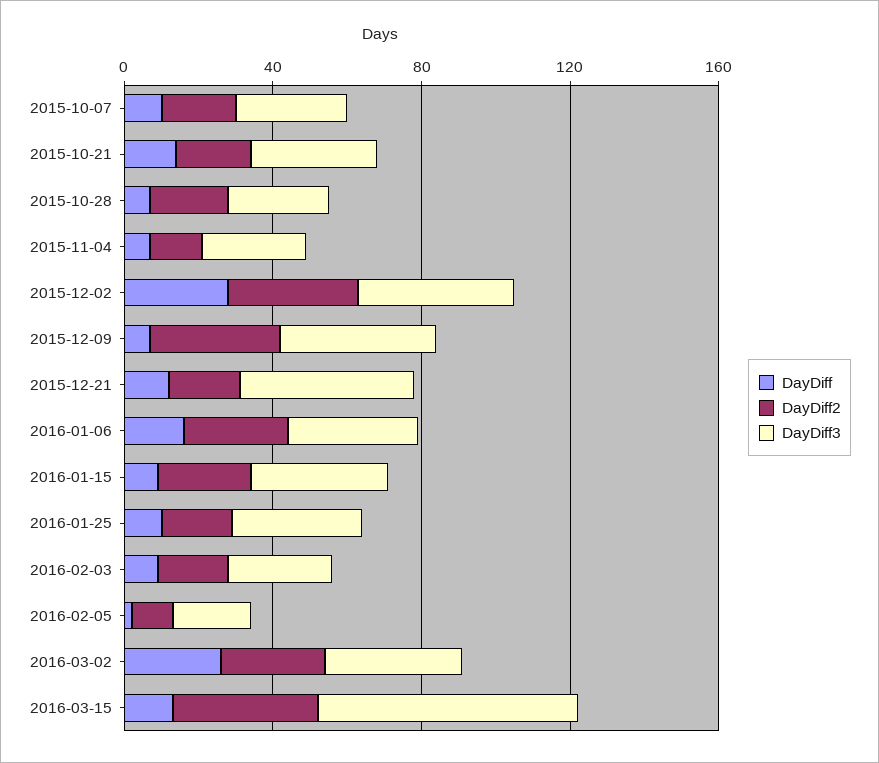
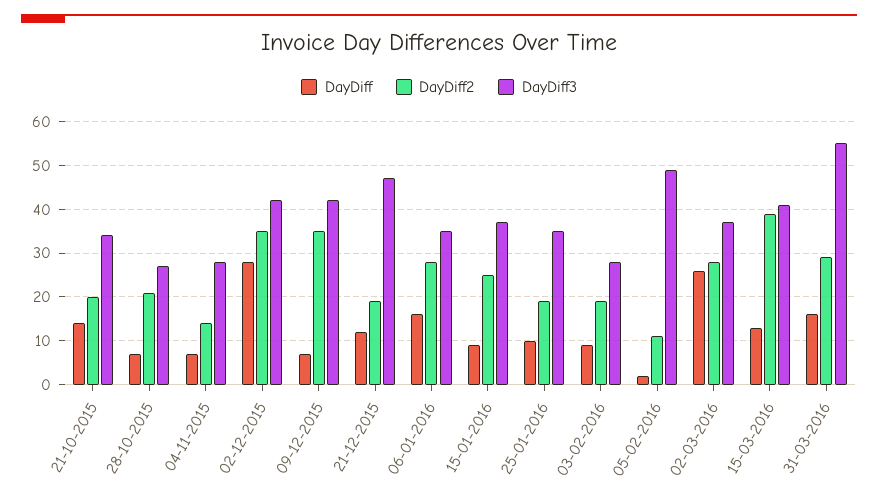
DayDiff, 2015-10-07: 10 -> none
DayDiff2, 2015-10-07: 20 -> none
DayDiff3, 2015-10-07: 30 -> none
DayDiff3, 2016-02-05: 20 -> 50
DayDiff3, 2016-03-15: 70 -> 40
DayDiff, 31-03-2016: none -> 15
DayDiff2, 31-03-2016: none -> 30
DayDiff3, 31-03-2016: none -> 55

